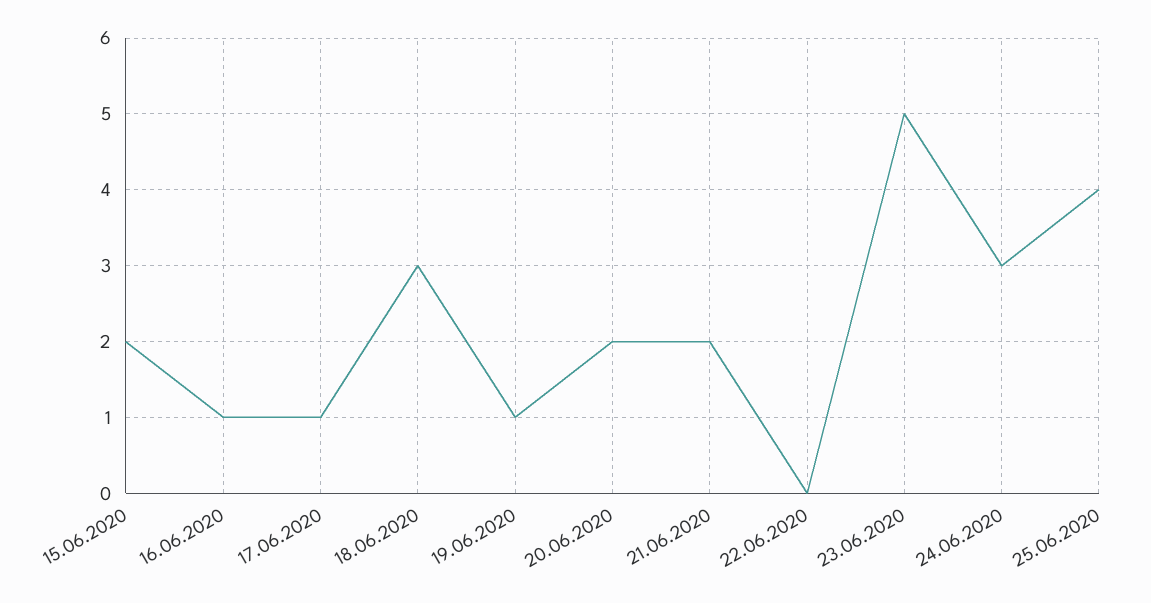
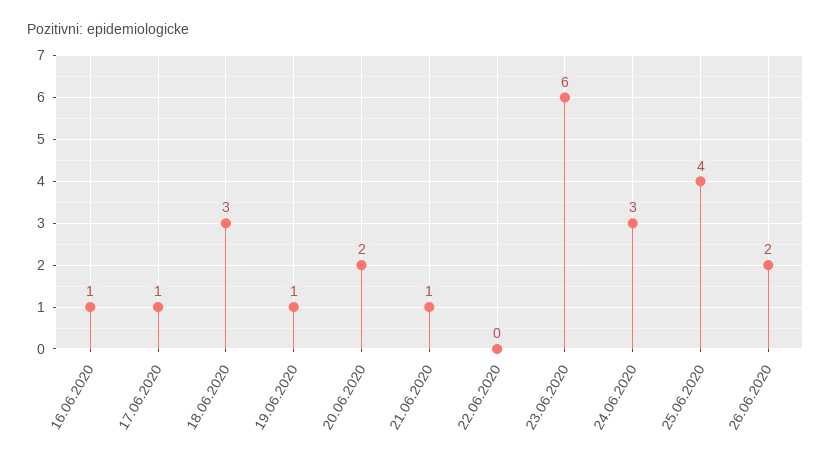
15.06.2020: 2 -> none
21.06.2020: 2 -> 1
23.06.2020: 5 -> 6
26.06.2020: none -> 2

